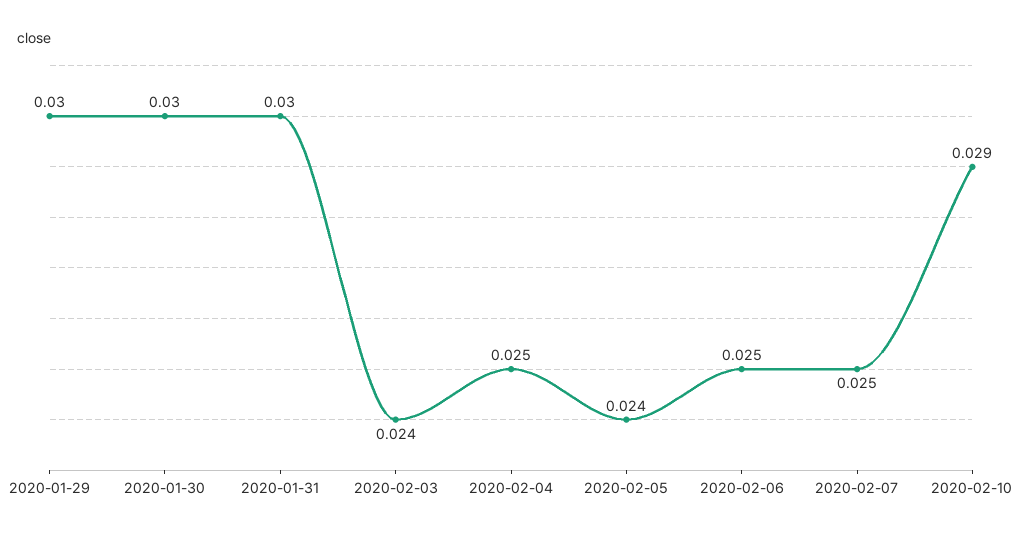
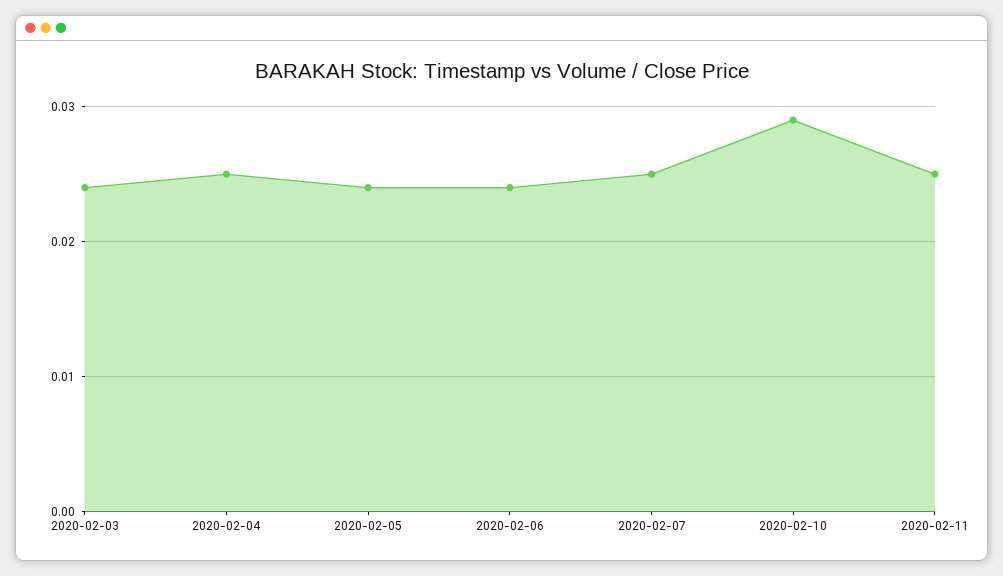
2020-01-29: 0.03 -> none
2020-01-30: 0.03 -> none
2020-01-31: 0.03 -> none
2020-02-06: 0.025 -> 0.024
2020-02-11: none -> 0.025

